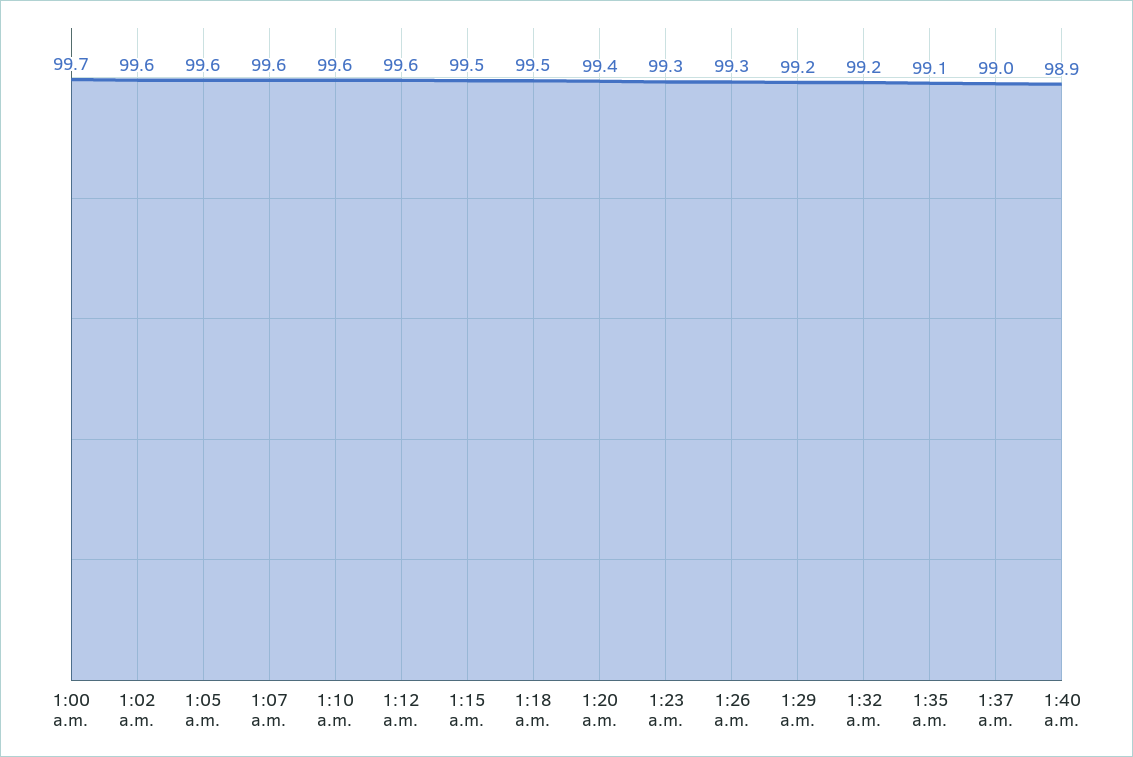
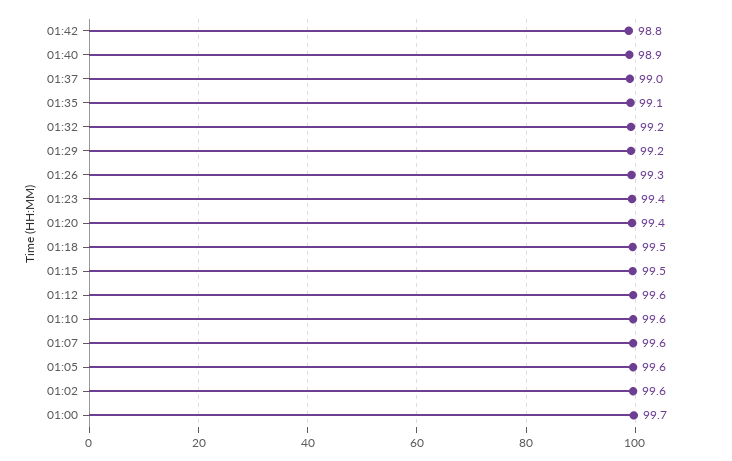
1:23 a.m.: 99.3 -> 99.4
01:42: none -> 98.8

